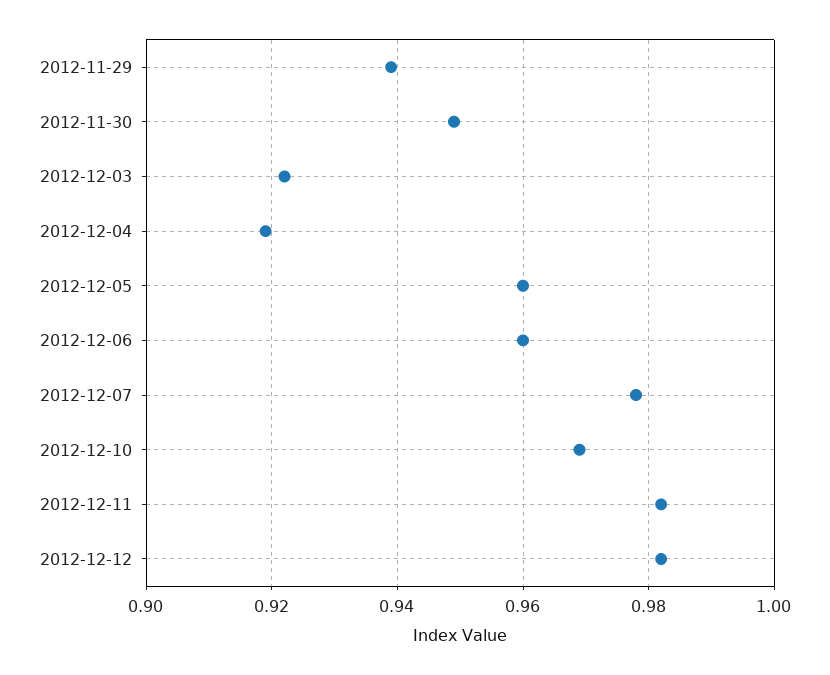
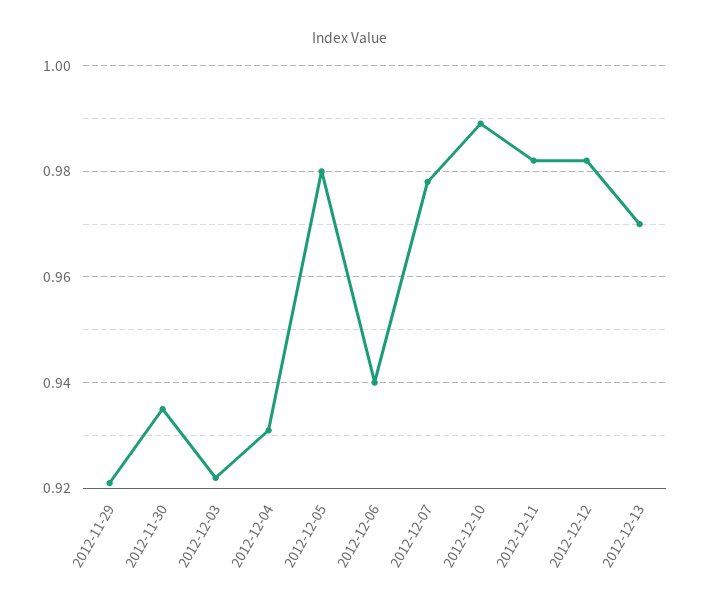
2012-11-29: 0.94 -> 0.92
2012-11-30: 0.95 -> 0.935
2012-12-04: 0.92 -> 0.93
2012-12-05: 0.96 -> 0.98
2012-12-06: 0.96 -> 0.94
2012-12-10: 0.97 -> 0.99
2012-12-13: none -> 0.97

